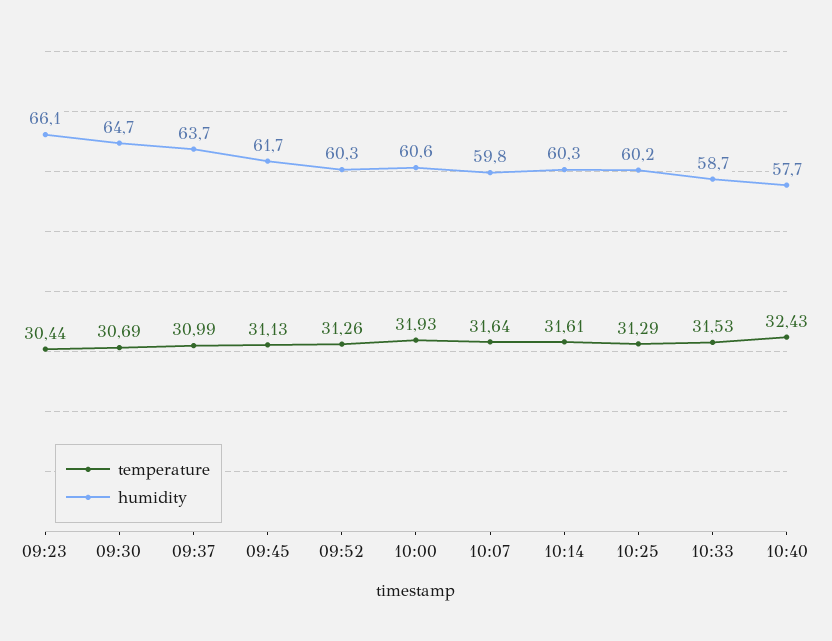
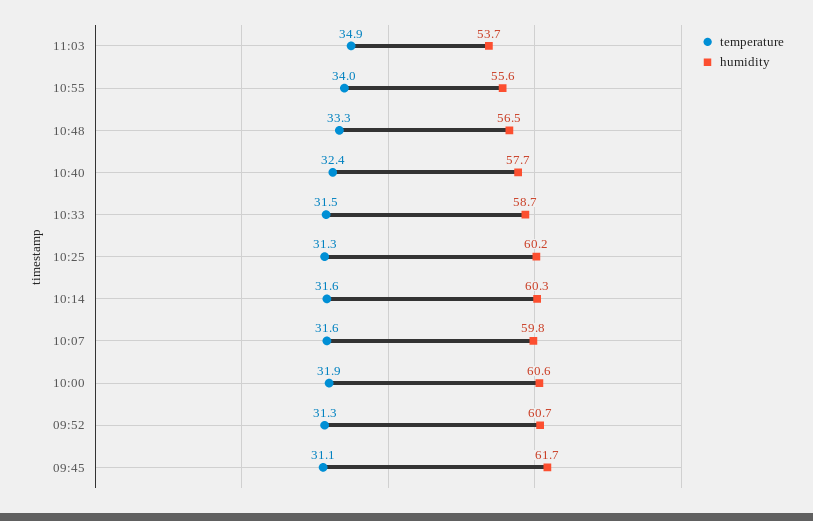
temperature, 09:23: 30.44 -> none
humidity, 09:23: 66.1 -> none
temperature, 09:30: 30.69 -> none
humidity, 09:30: 64.7 -> none
temperature, 09:37: 30.99 -> none
humidity, 09:37: 63.7 -> none
humidity, 09:52: 60.3 -> 60.7
temperature, 11:03: none -> 34.9
humidity, 11:03: none -> 53.7
temperature, 10:55: none -> 34
humidity, 10:55: none -> 55.6
temperature, 10:48: none -> 33.3
humidity, 10:48: none -> 56.5

